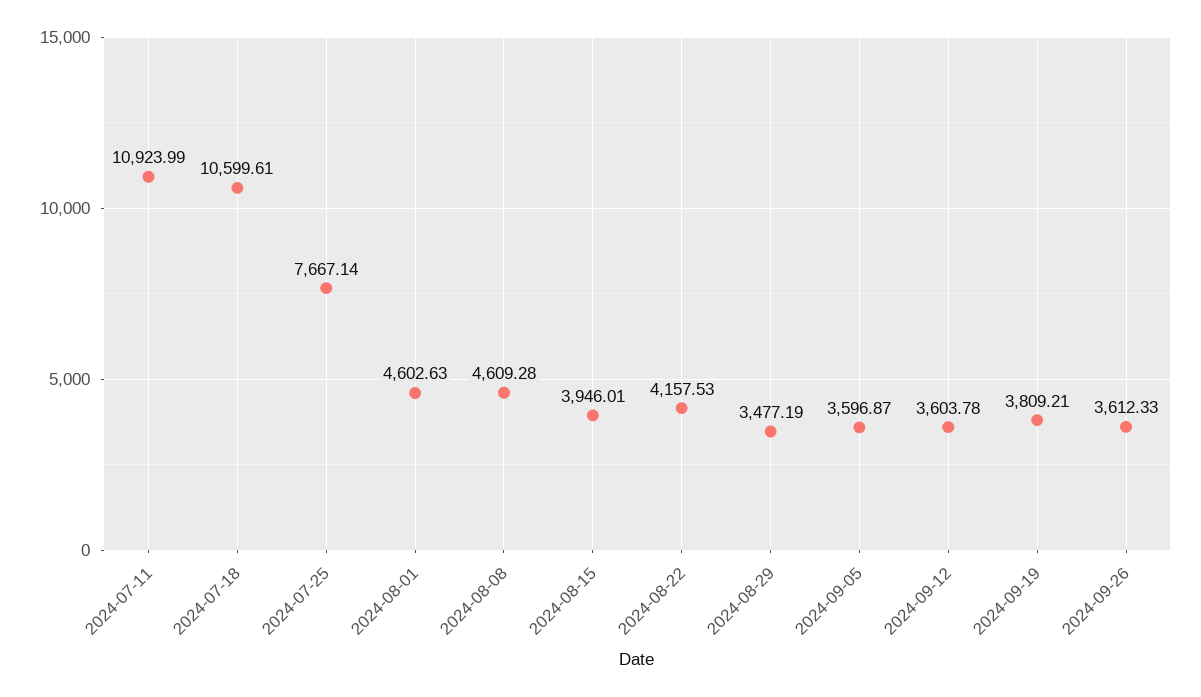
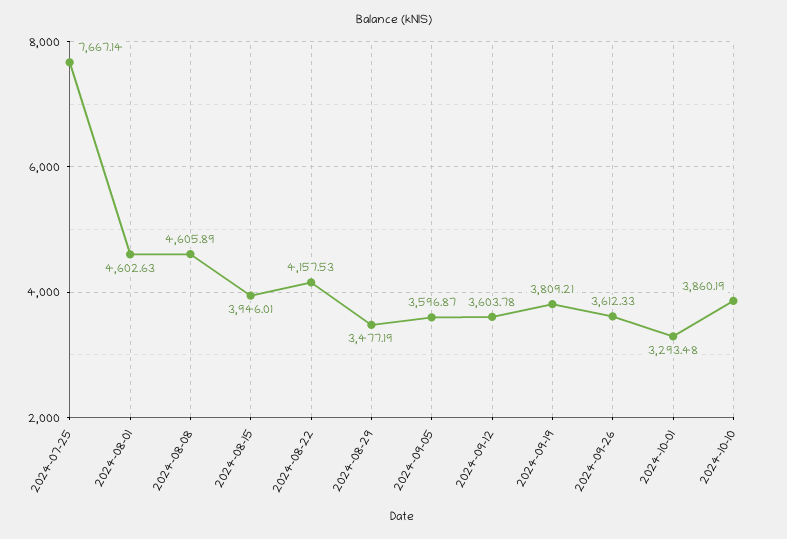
2024-07-11: 10923.99 -> none
2024-07-18: 10599.61 -> none
2024-08-08: 4609.28 -> 4605.89
2024-10-01: none -> 3293.48
2024-10-10: none -> 3860.19

